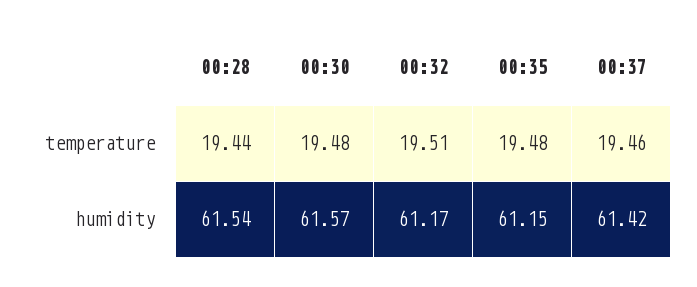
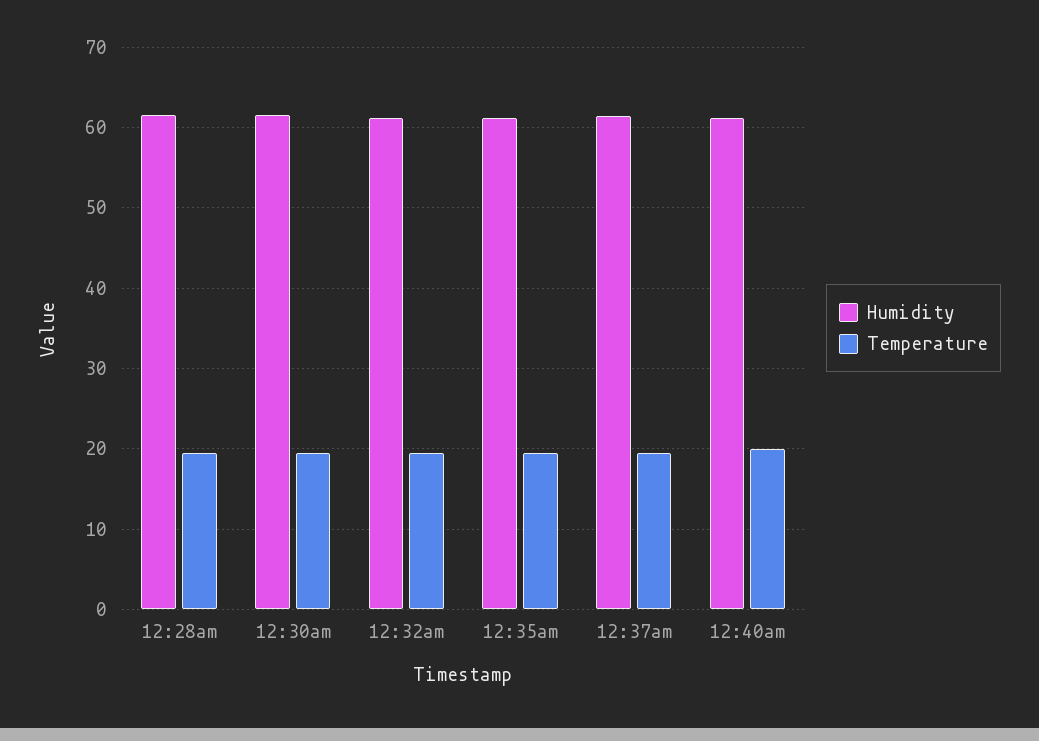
humidity, 12:40am: none -> 61
temperature, 12:40am: none -> 20

